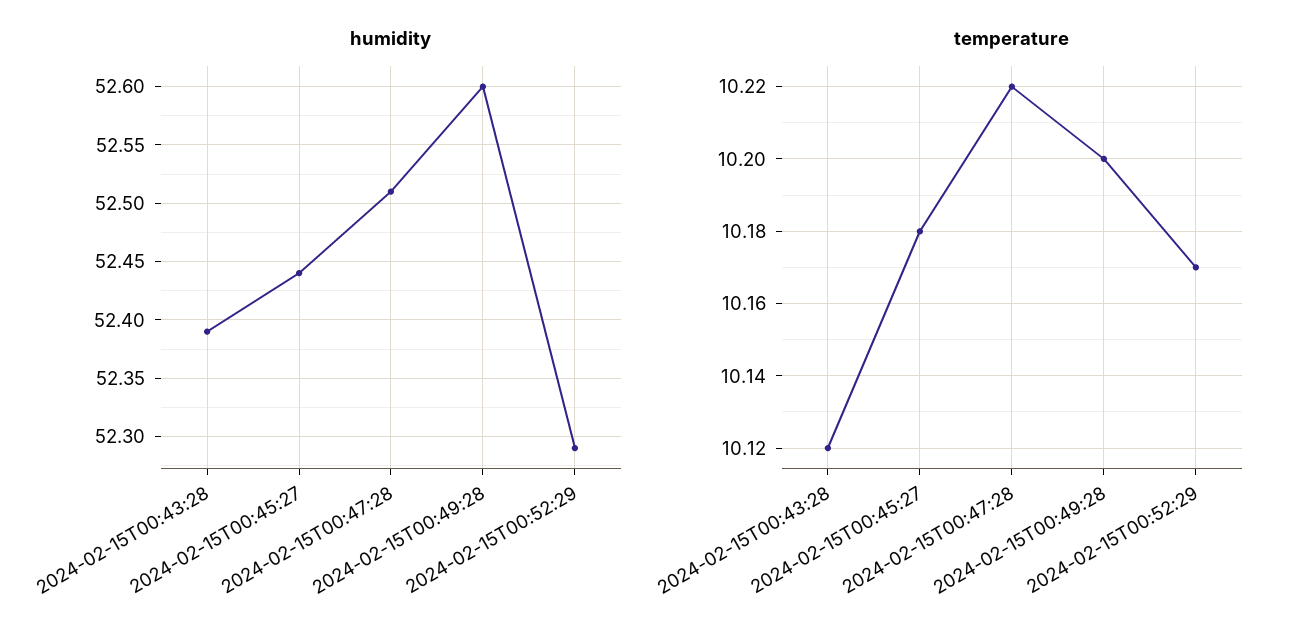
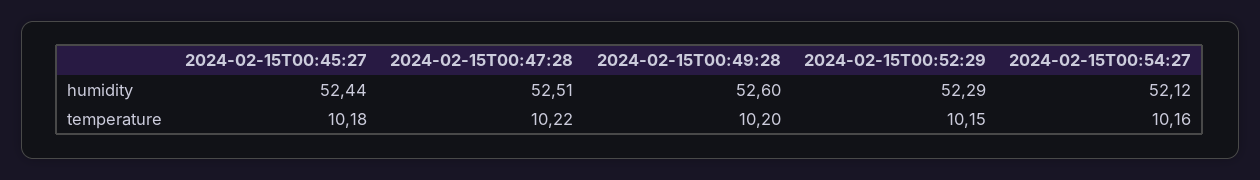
humidity, 2024-02-15T00:43:28: 52.39 -> none
temperature, 2024-02-15T00:43:28: 10.12 -> none
temperature, 2024-02-15T00:52:29: 10.17 -> 10.15
humidity, 2024-02-15T00:54:27: none -> 52.12
temperature, 2024-02-15T00:54:27: none -> 10.16

